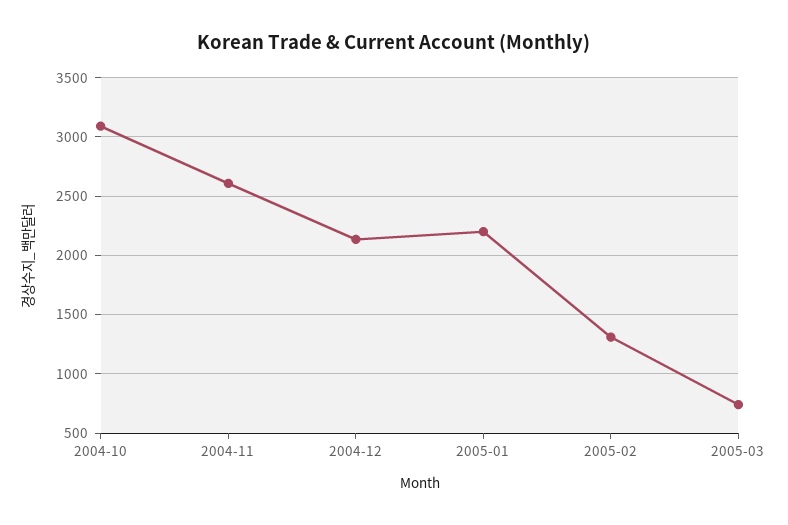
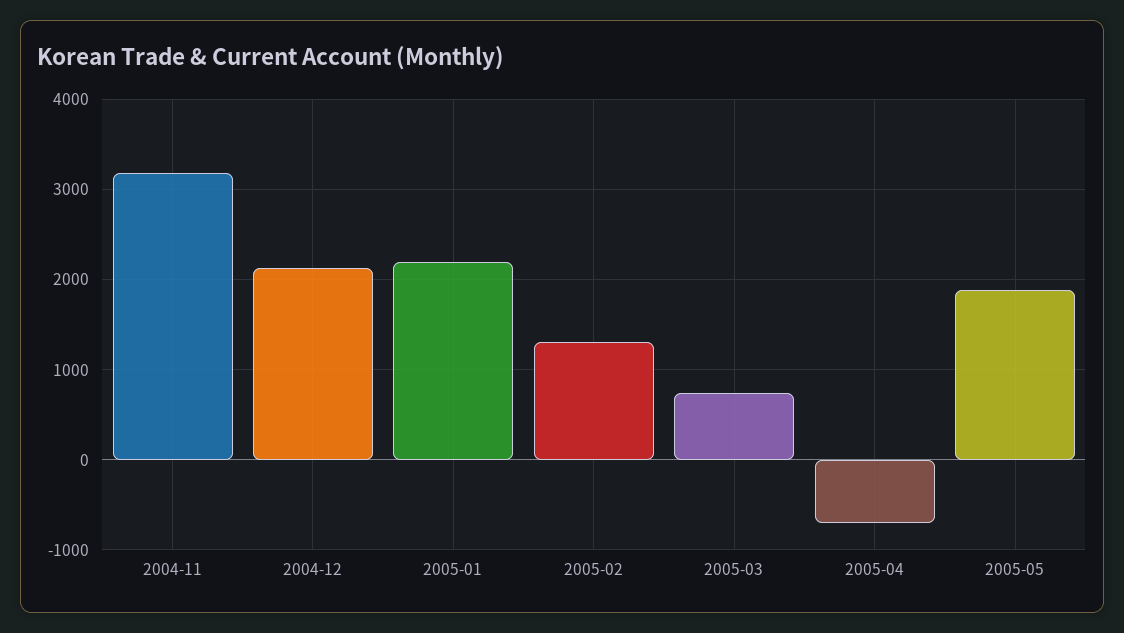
2004-10: 3100 -> none
2004-11: 2600 -> 3200
2005-04: none -> -700
2005-05: none -> 1900

